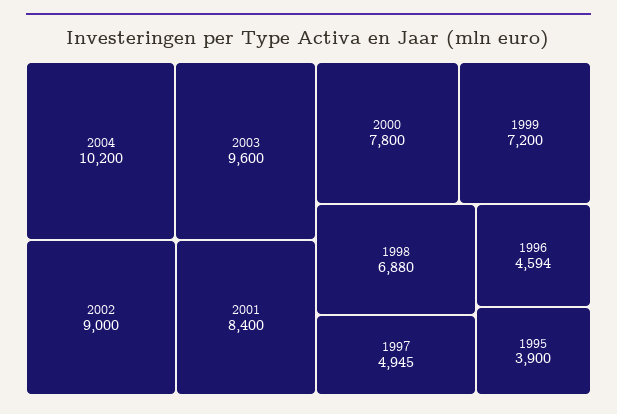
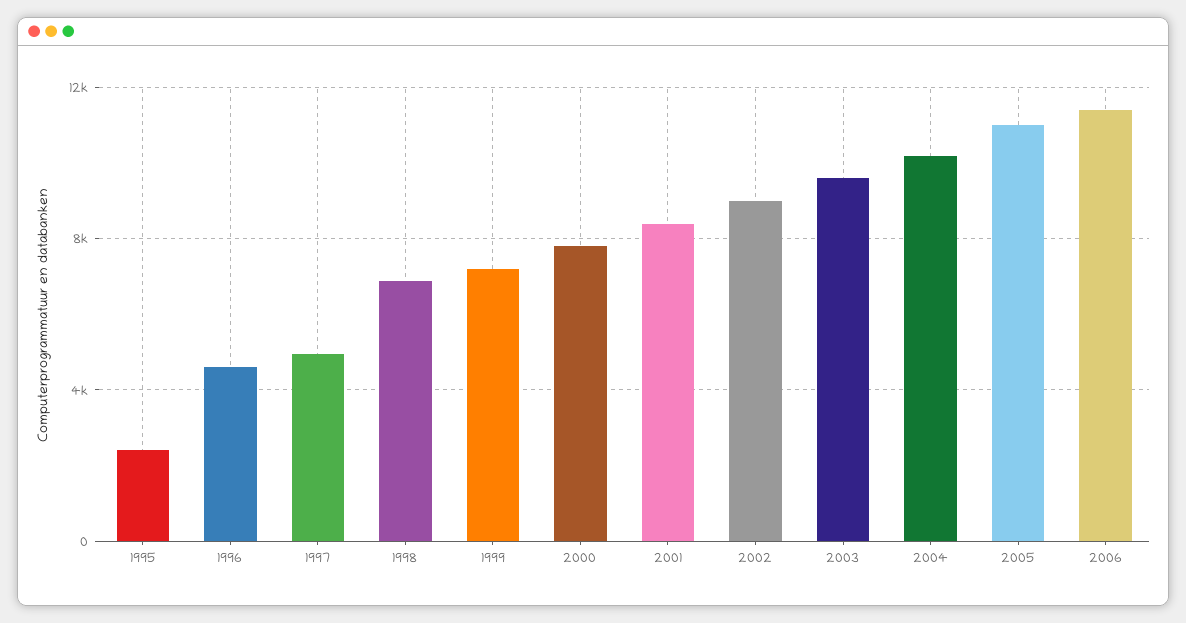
1995: 3900 -> 2500
2005: none -> 11000
2006: none -> 11500

